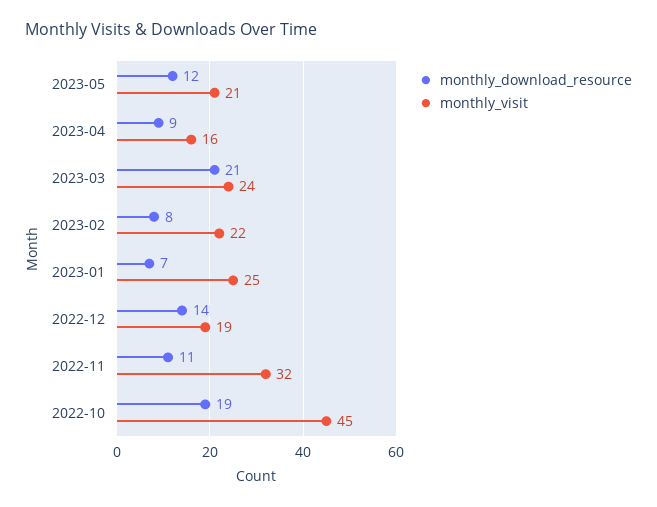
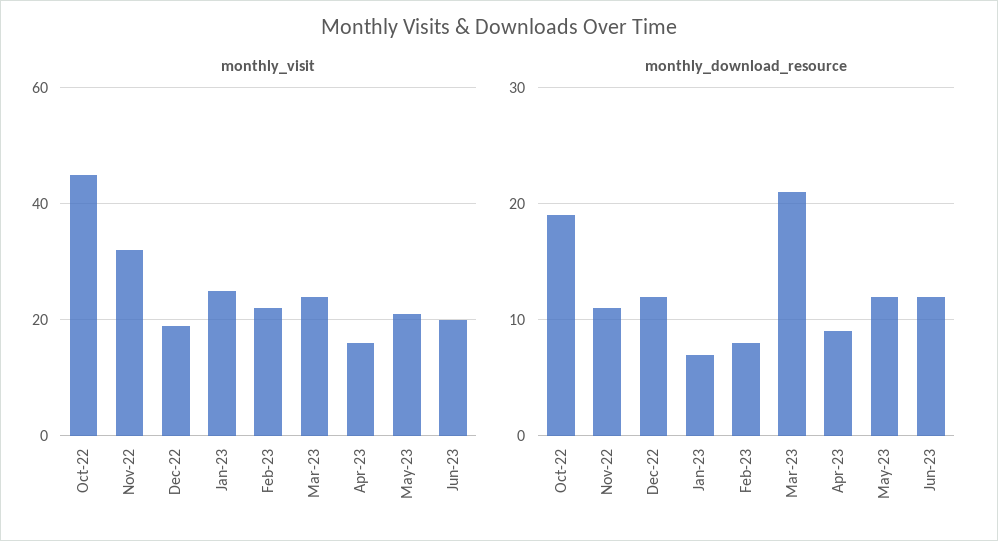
monthly_download_resource, 2022-12: 14 -> 12
monthly_visit, Jun-23: none -> 20
monthly_download_resource, Jun-23: none -> 12

